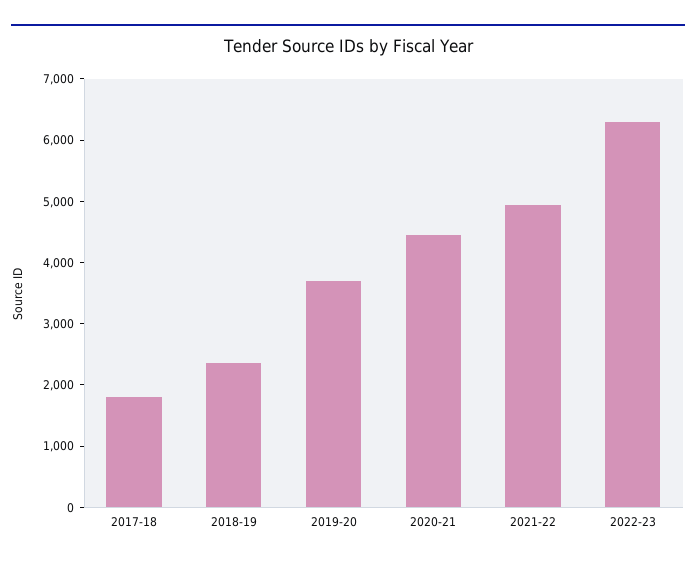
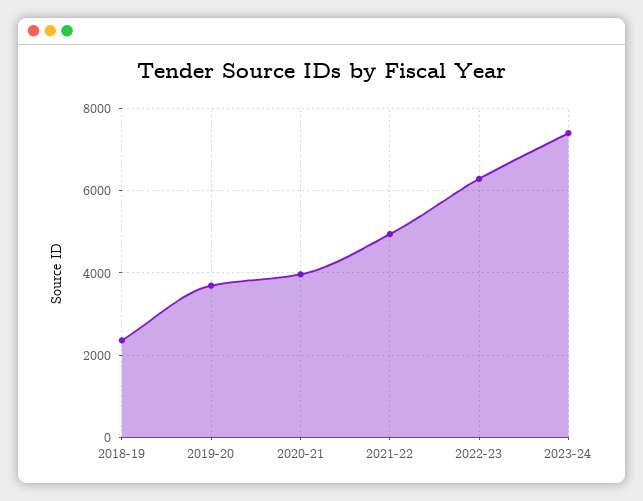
2017-18: 1800 -> none
2020-21: 4400 -> 4000
2023-24: none -> 7400

